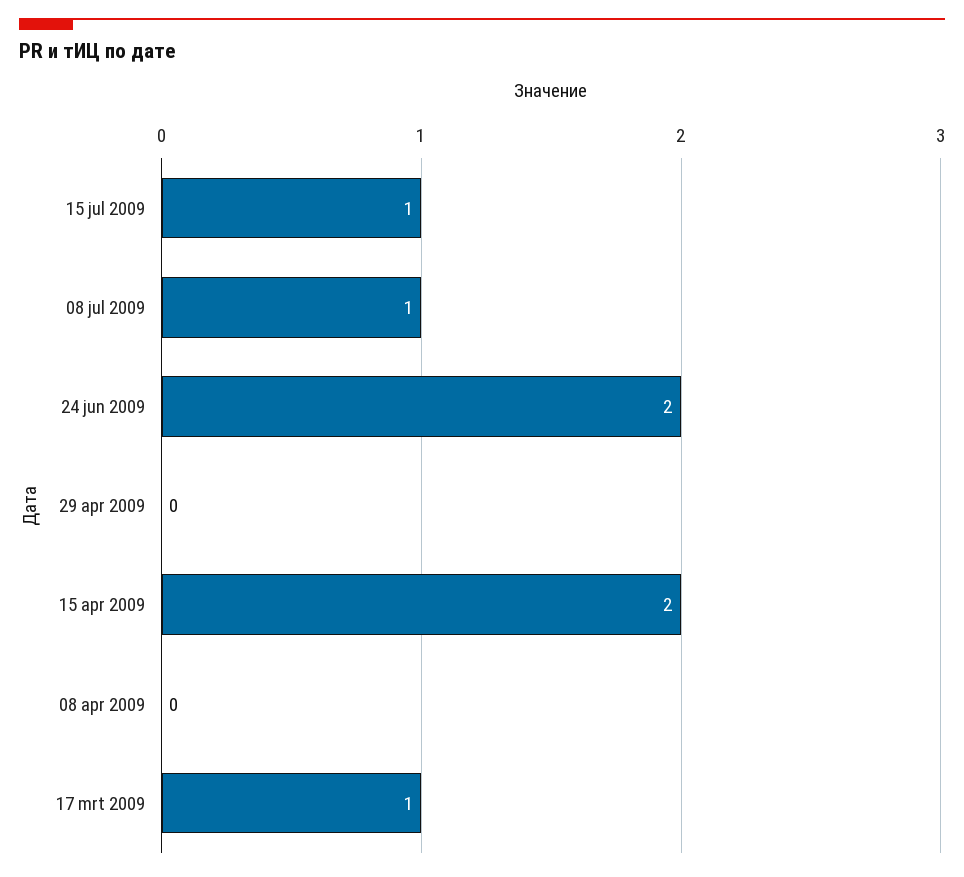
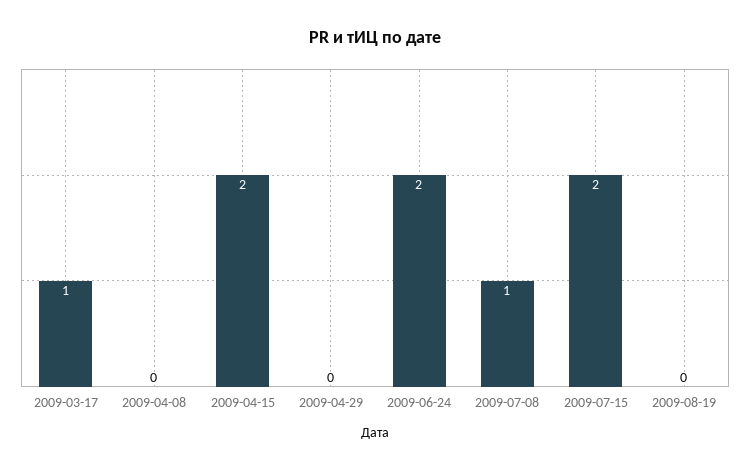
15 jul 2009: 1 -> 2
2009-08-19: none -> 0

